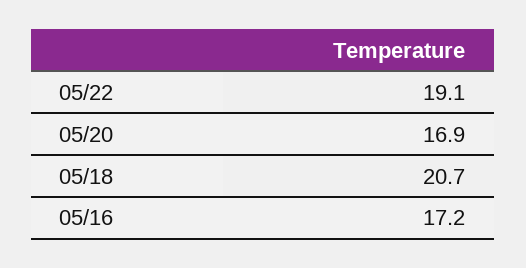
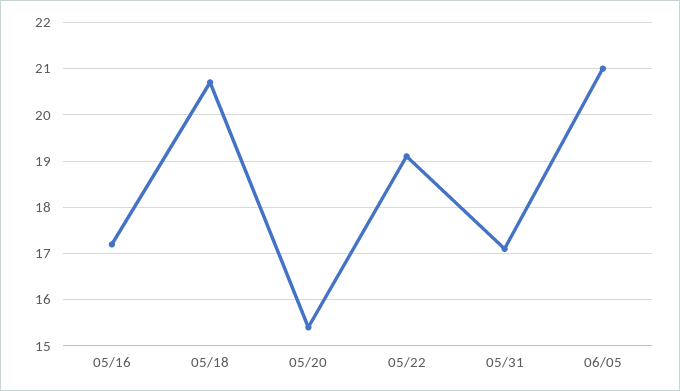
05/20: 16.9 -> 15.5
05/31: none -> 17
06/05: none -> 21

